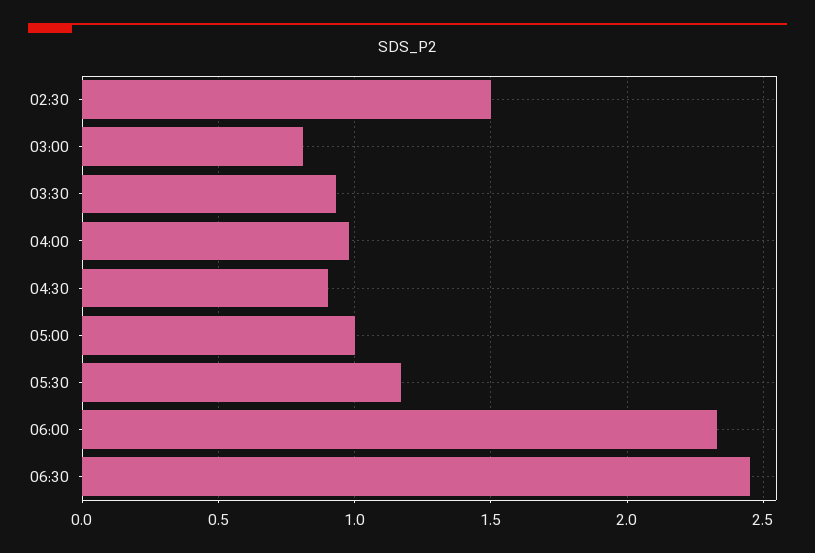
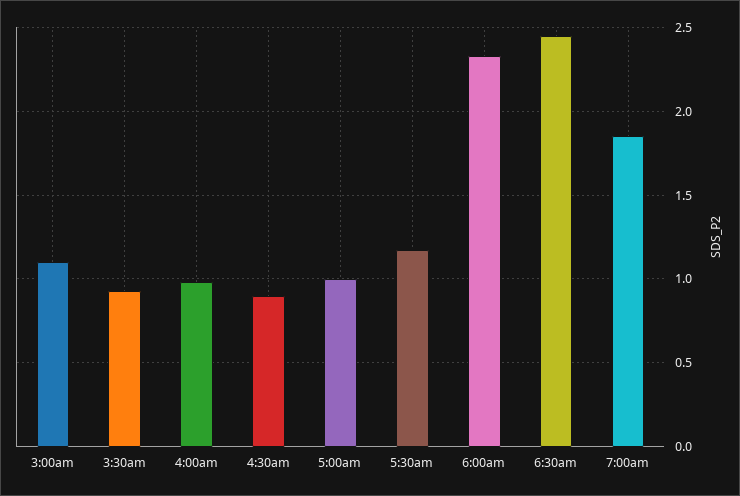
02:30: 1.5 -> none
03:00: 0.8 -> 1.1
7:00am: none -> 1.85

